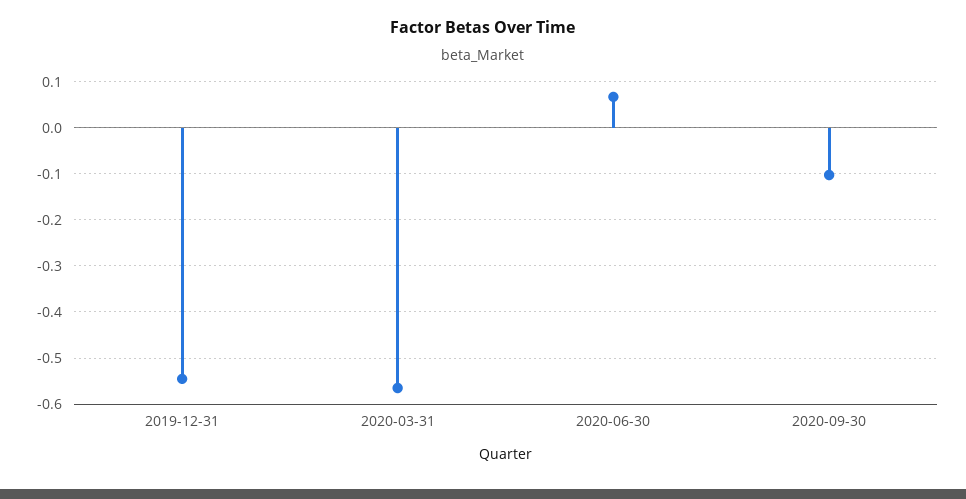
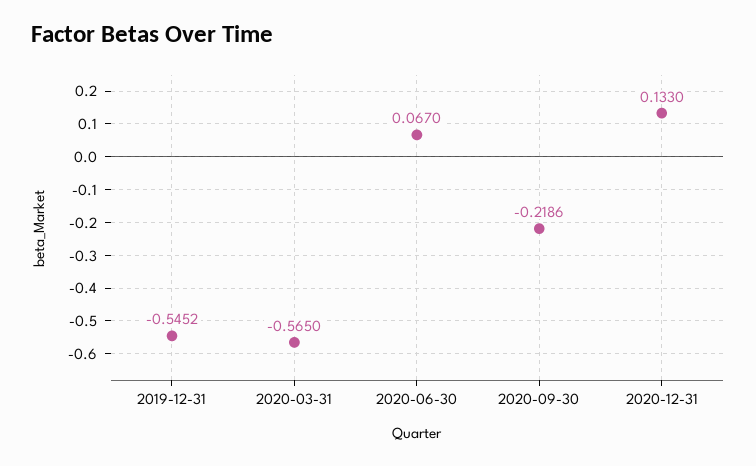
2020-09-30: -0.1 -> -0.2186
2020-12-31: none -> 0.133

